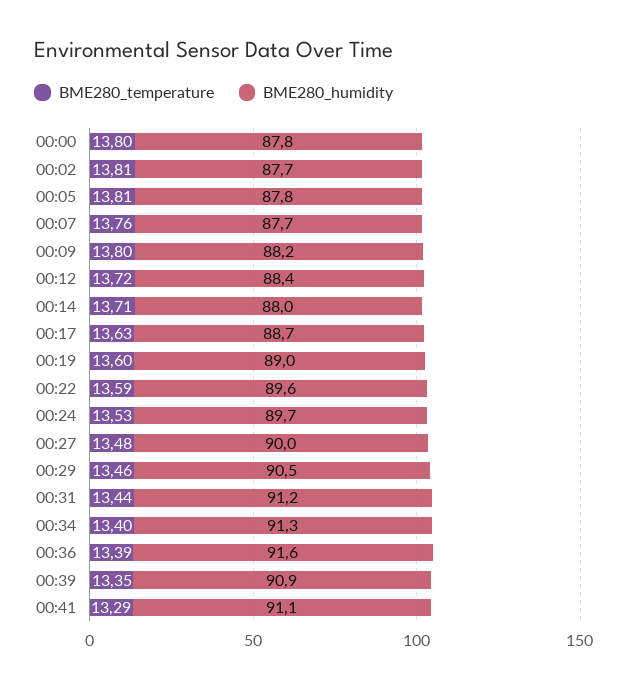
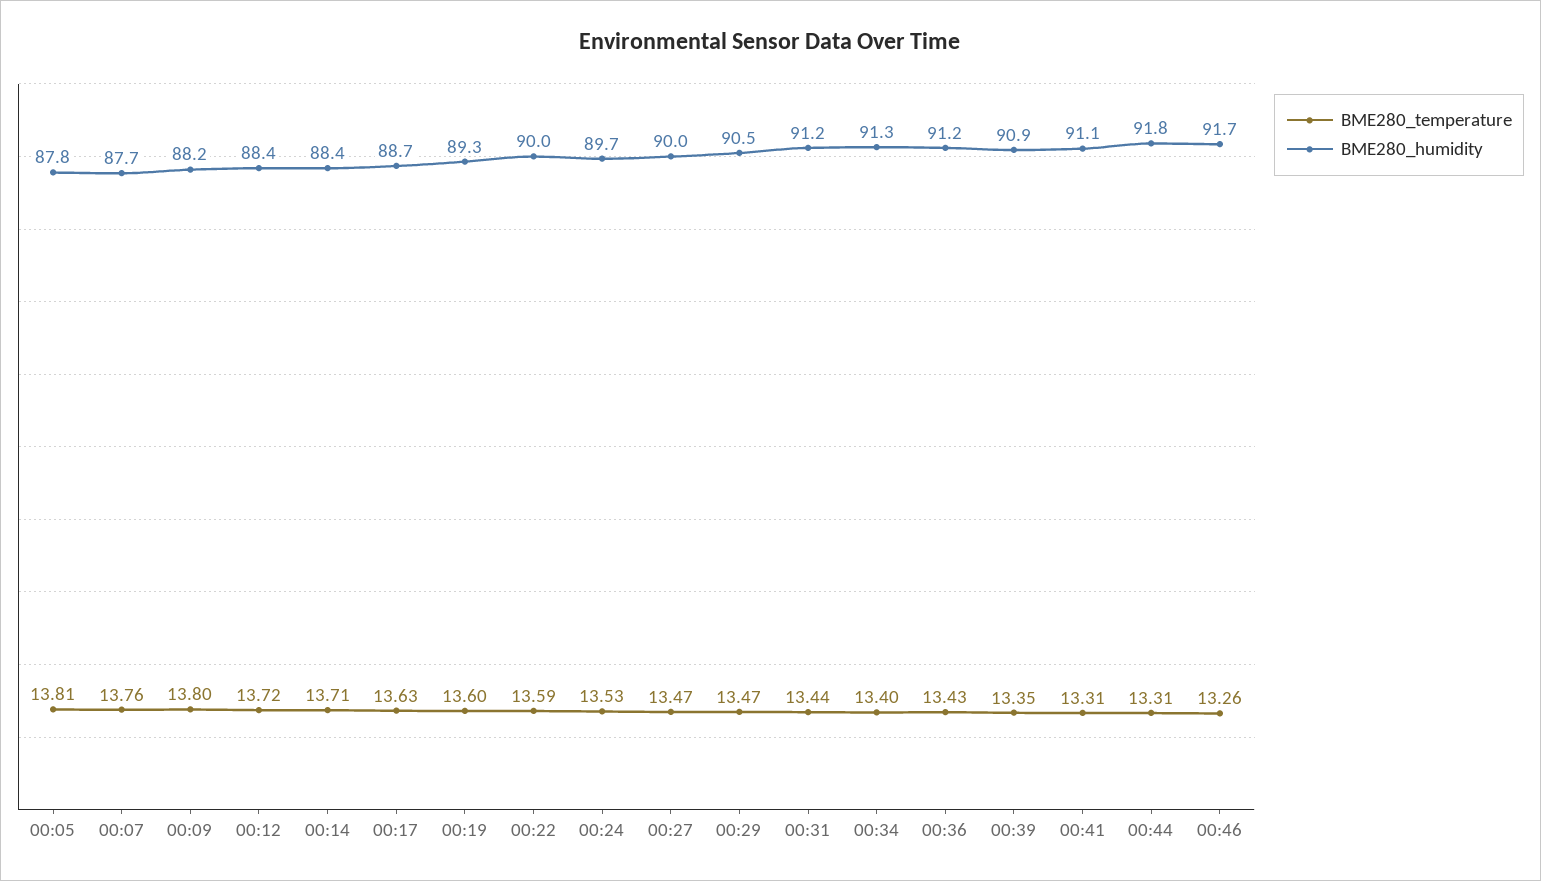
BME280_temperature, 00:00: 13.8 -> none
BME280_humidity, 00:00: 87.8 -> none
BME280_temperature, 00:02: 13.81 -> none
BME280_humidity, 00:02: 87.7 -> none
BME280_humidity, 00:14: 88 -> 88.4
BME280_humidity, 00:19: 89 -> 89.3
BME280_humidity, 00:22: 89.6 -> 90
BME280_temperature, 00:27: 13.48 -> 13.47
BME280_temperature, 00:29: 13.46 -> 13.47
BME280_temperature, 00:36: 13.39 -> 13.43
BME280_humidity, 00:36: 91.6 -> 91.2
BME280_temperature, 00:41: 13.29 -> 13.31
BME280_temperature, 00:44: none -> 13.31
BME280_humidity, 00:44: none -> 91.8
BME280_temperature, 00:46: none -> 13.26
BME280_humidity, 00:46: none -> 91.7

